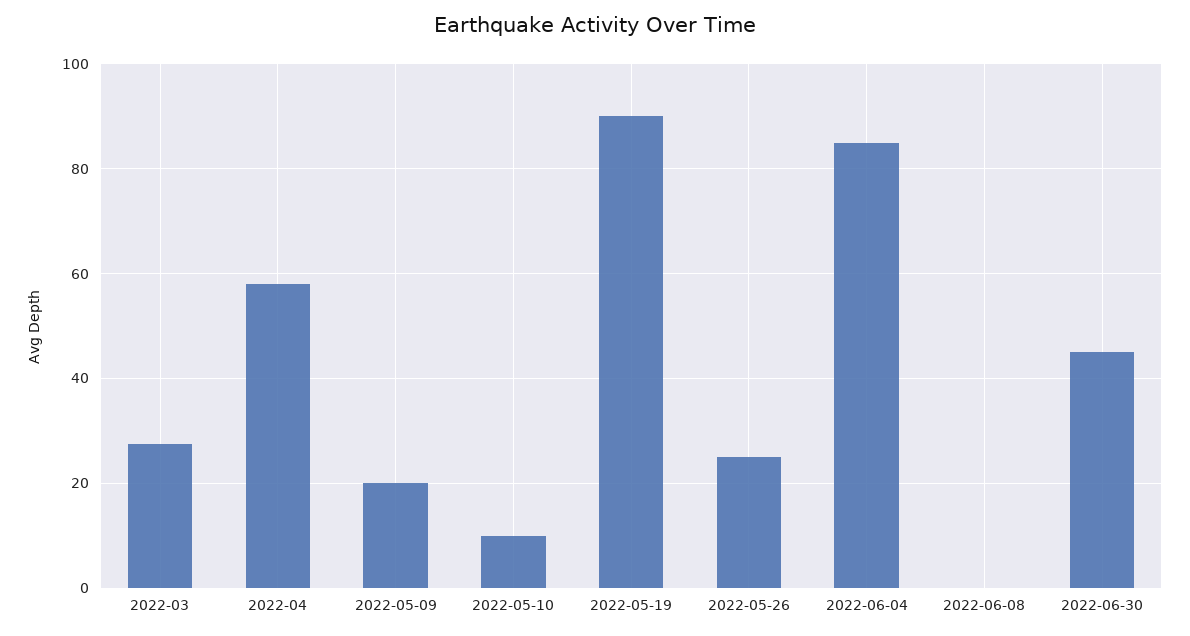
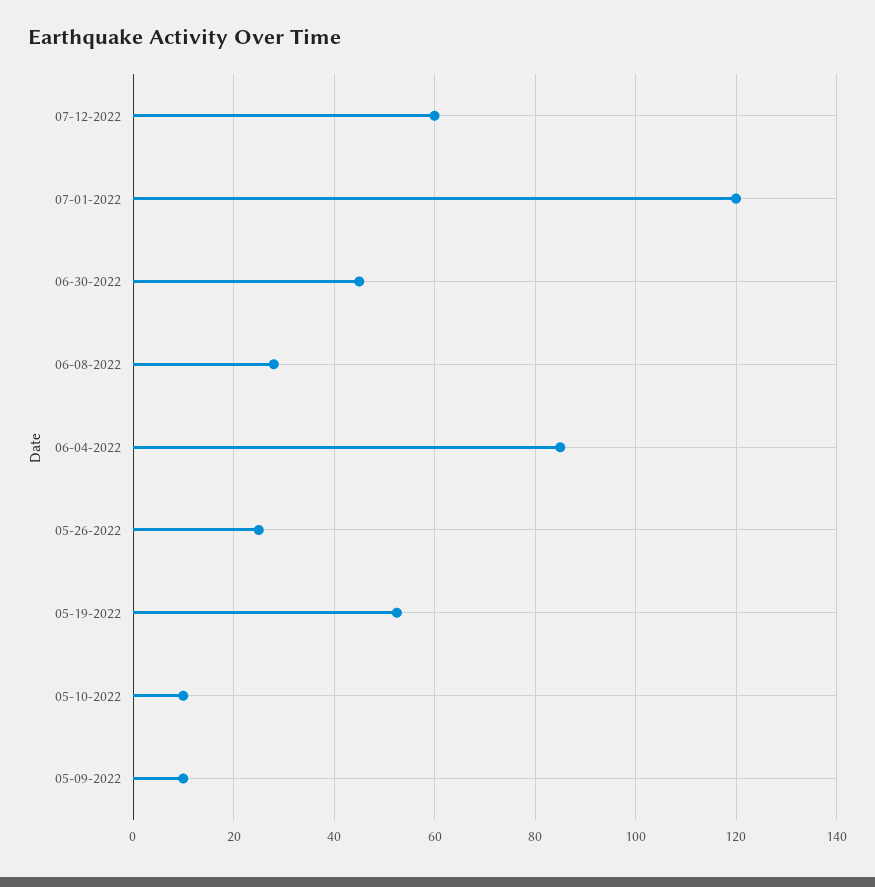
2022-03: 28 -> none
2022-04: 58 -> none
2022-05-09: 20 -> 10
2022-05-19: 90 -> 52
2022-06-08: 0 -> 28
07-12-2022: none -> 60
07-01-2022: none -> 120

